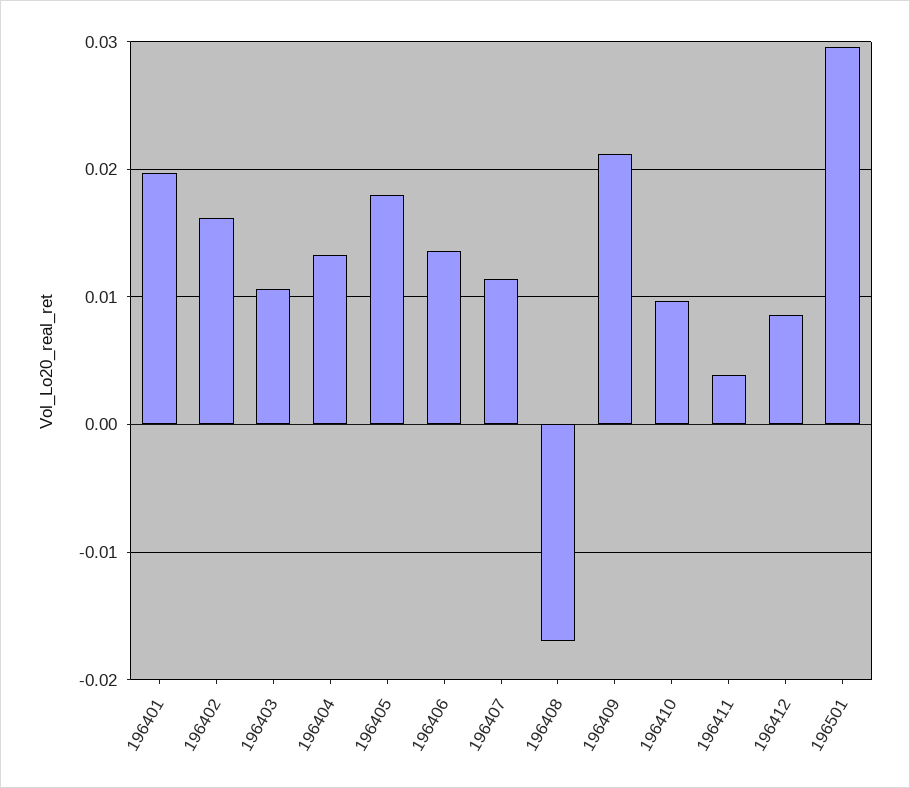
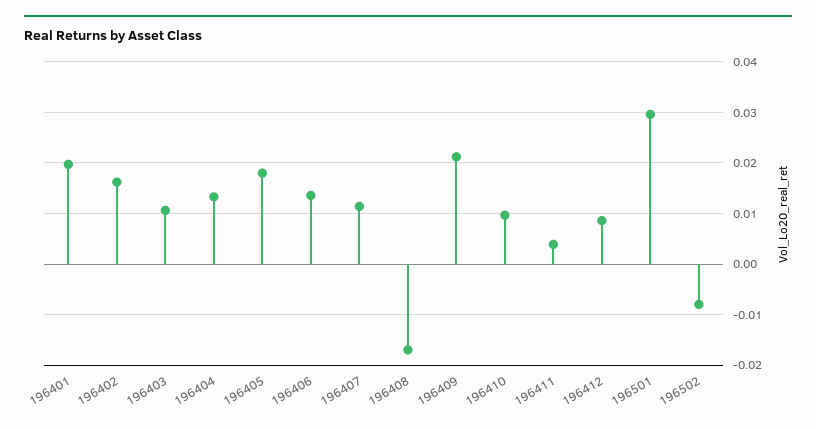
196502: none -> -0.008

